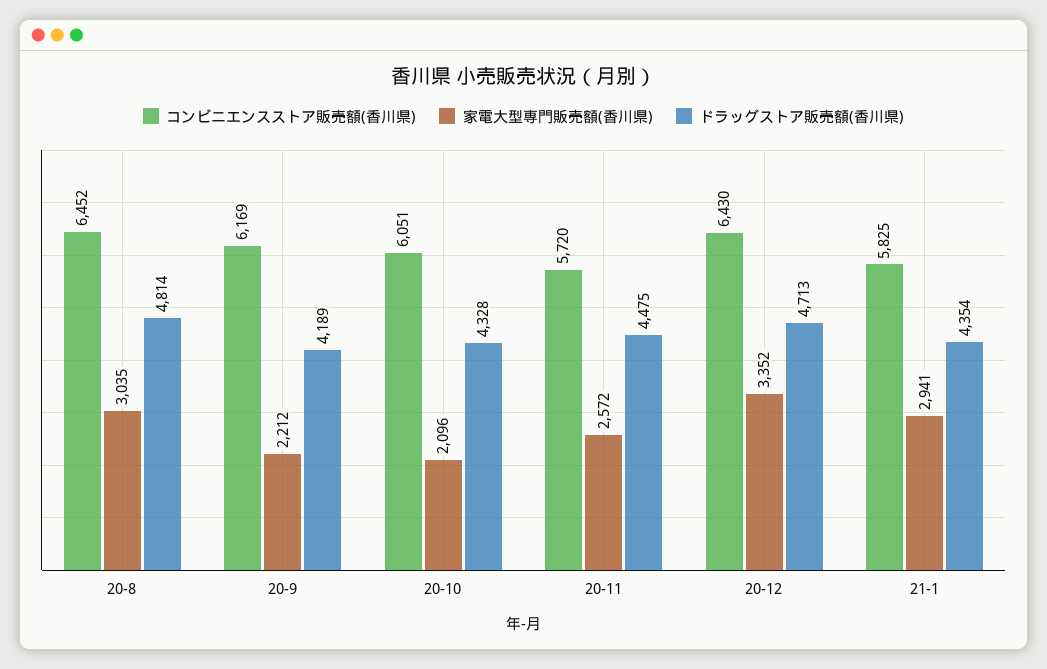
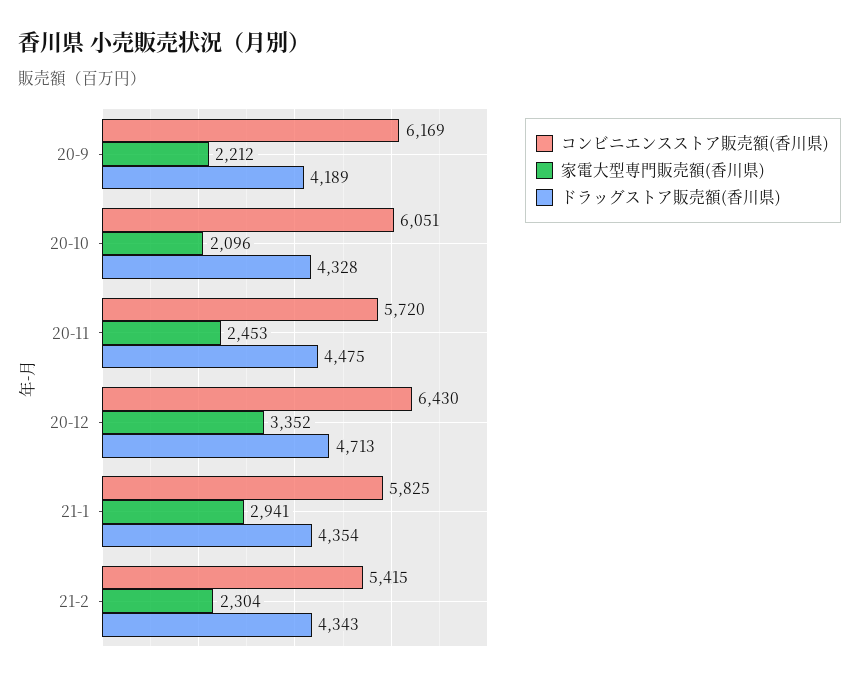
コンビニエンスストア販売額(香川県), 20-8: 6452 -> none
家電大型専門販売額(香川県), 20-8: 3035 -> none
ドラッグストア販売額(香川県), 20-8: 4814 -> none
家電大型専門販売額(香川県), 20-11: 2572 -> 2453
コンビニエンスストア販売額(香川県), 21-2: none -> 5415
家電大型専門販売額(香川県), 21-2: none -> 2304
ドラッグストア販売額(香川県), 21-2: none -> 4343

